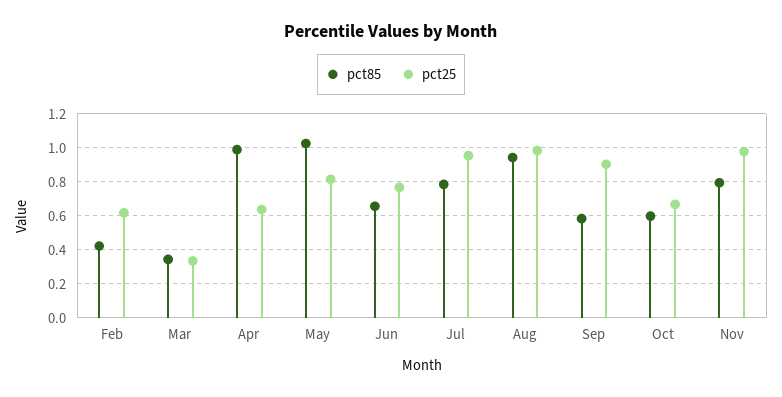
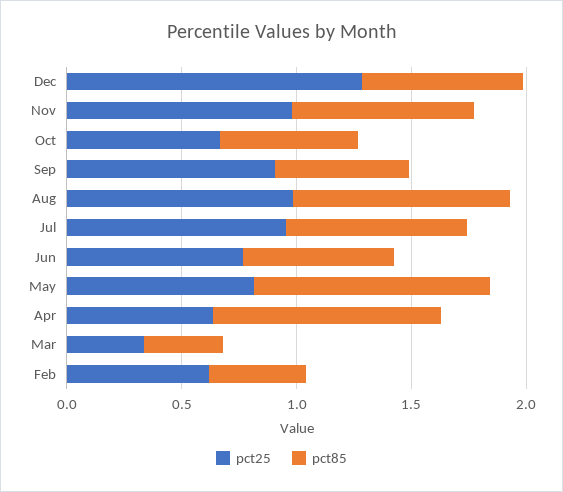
pct25, Dec: none -> 1.3
pct85, Dec: none -> 0.7

